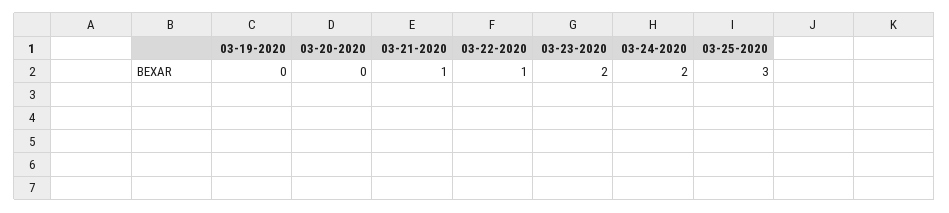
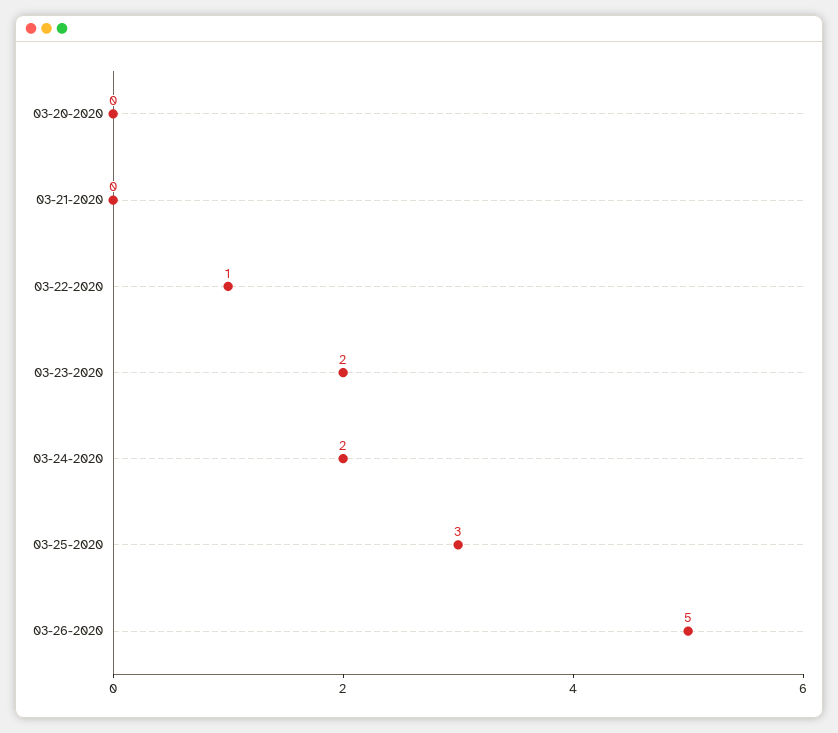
03-19-2020: 0 -> none
03-21-2020: 1 -> 0
03-26-2020: none -> 5

